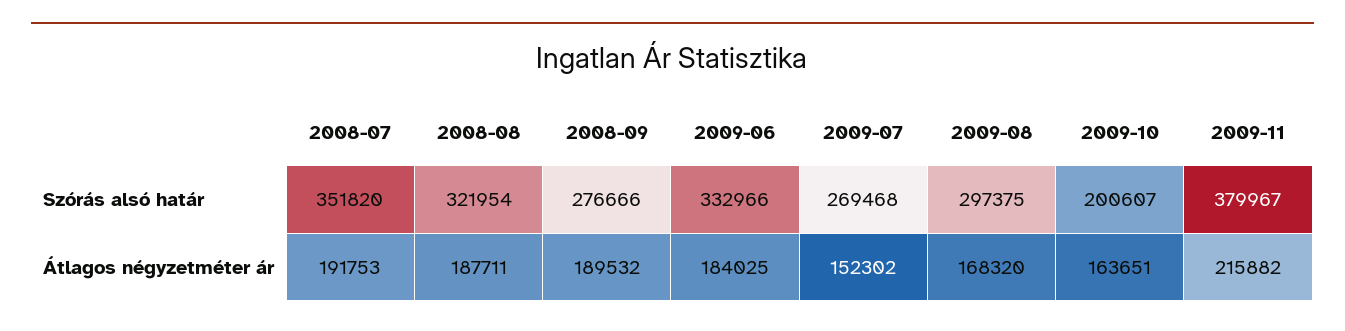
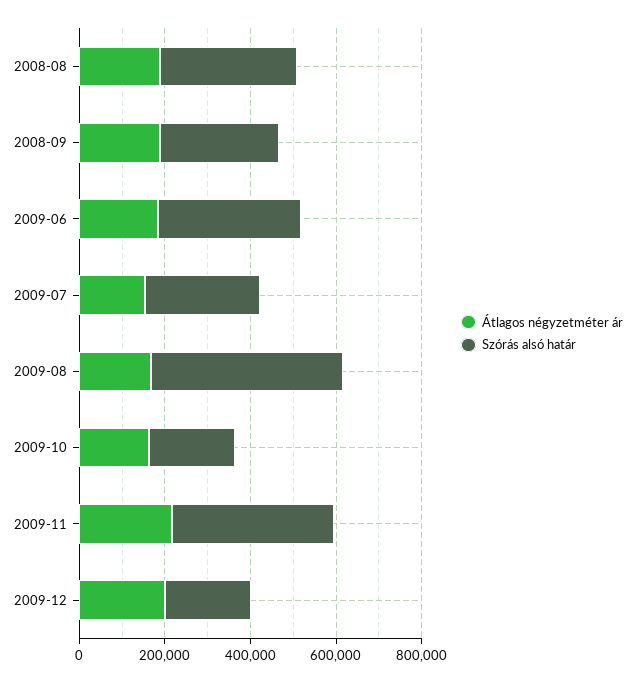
Szórás alsó határ, 2008-07: 351820 -> none
Szórás alsó határ, 2009-08: 297375 -> 450000
Átlagos négyzetméter ár, 2008-07: 191753 -> none
Átlagos négyzetméter ár, 2009-12: none -> 200000
Szórás alsó határ, 2009-12: none -> 200000

